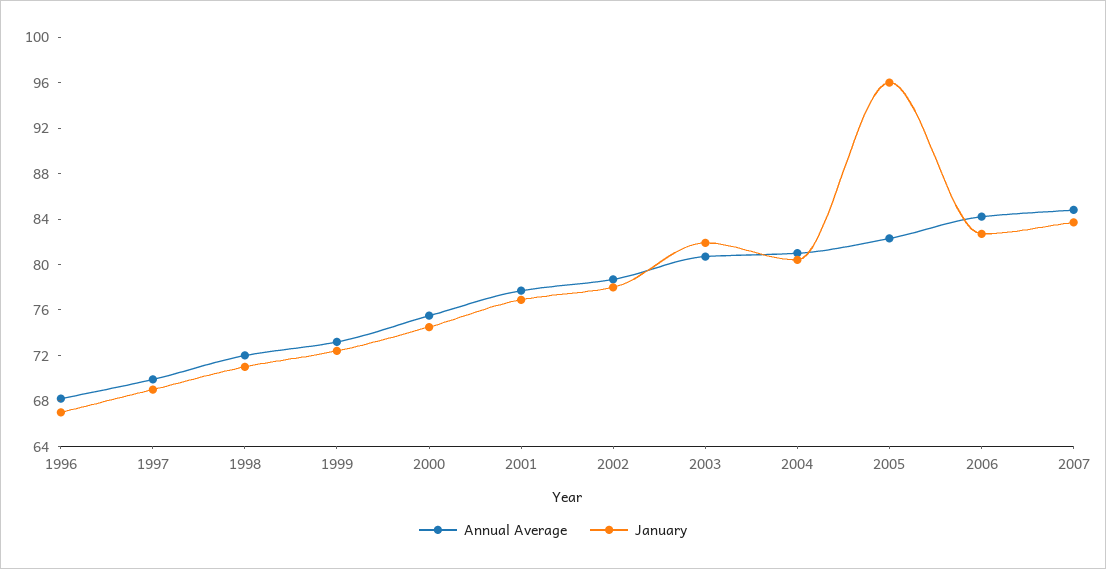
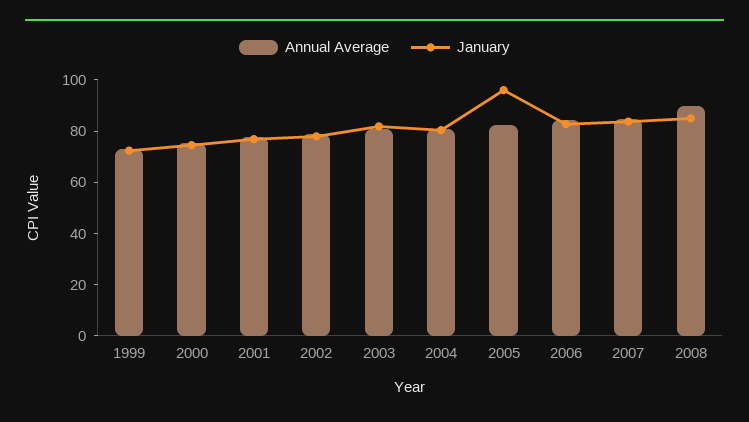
Annual Average, 1996: 68 -> none
January, 1996: 67 -> none
Annual Average, 1997: 70 -> none
January, 1997: 69 -> none
Annual Average, 1998: 72 -> none
January, 1998: 71 -> none
Annual Average, 2008: none -> 90
January, 2008: none -> 85

